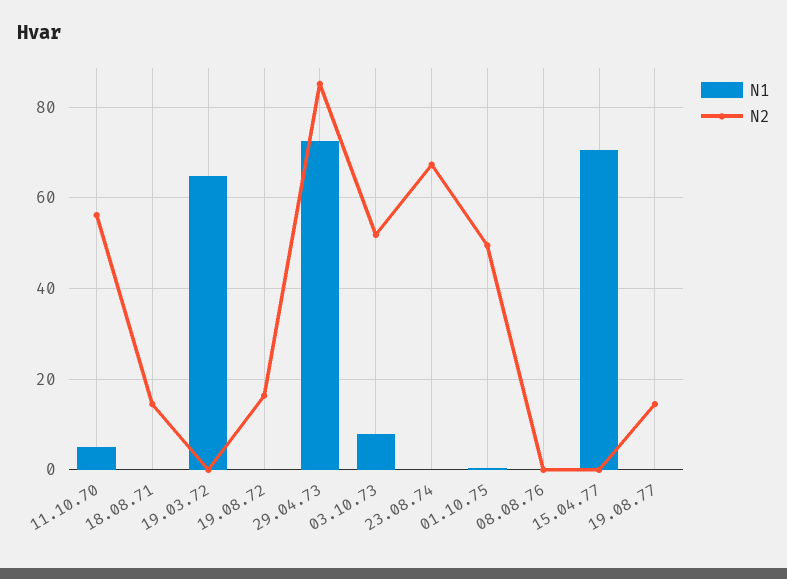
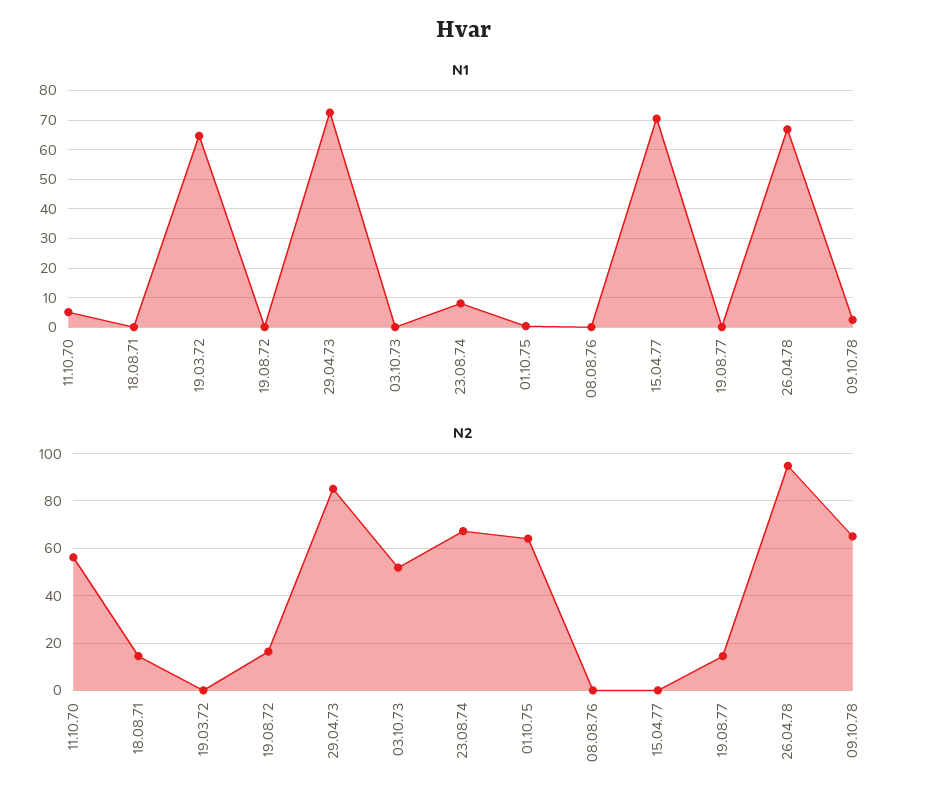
N1, 03.10.73: 8 -> 0
N1, 23.08.74: 0 -> 7.5
N2, 01.10.75: 50 -> 65
N1, 26.04.78: none -> 67.5
N1, 09.10.78: none -> 2.5
N2, 26.04.78: none -> 95
N2, 09.10.78: none -> 65

